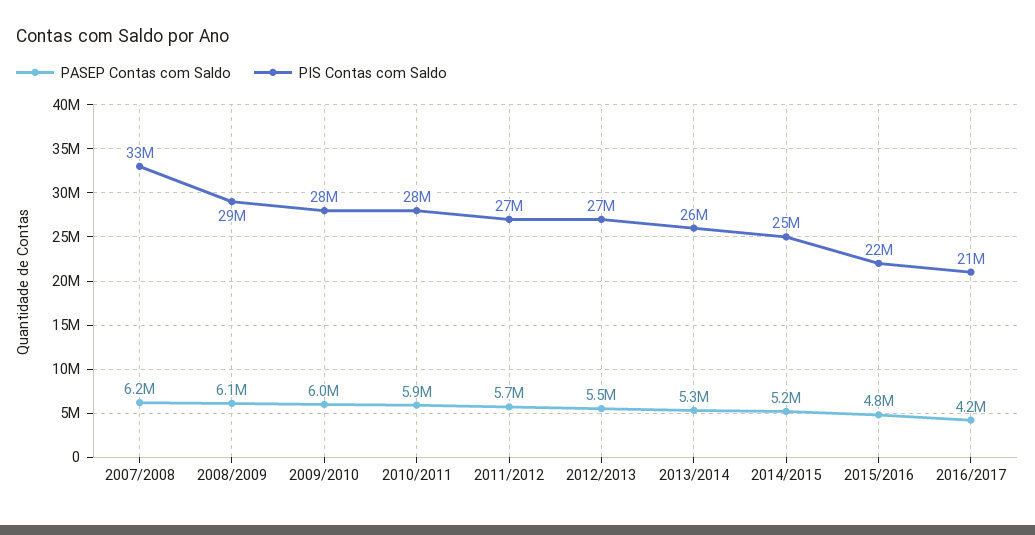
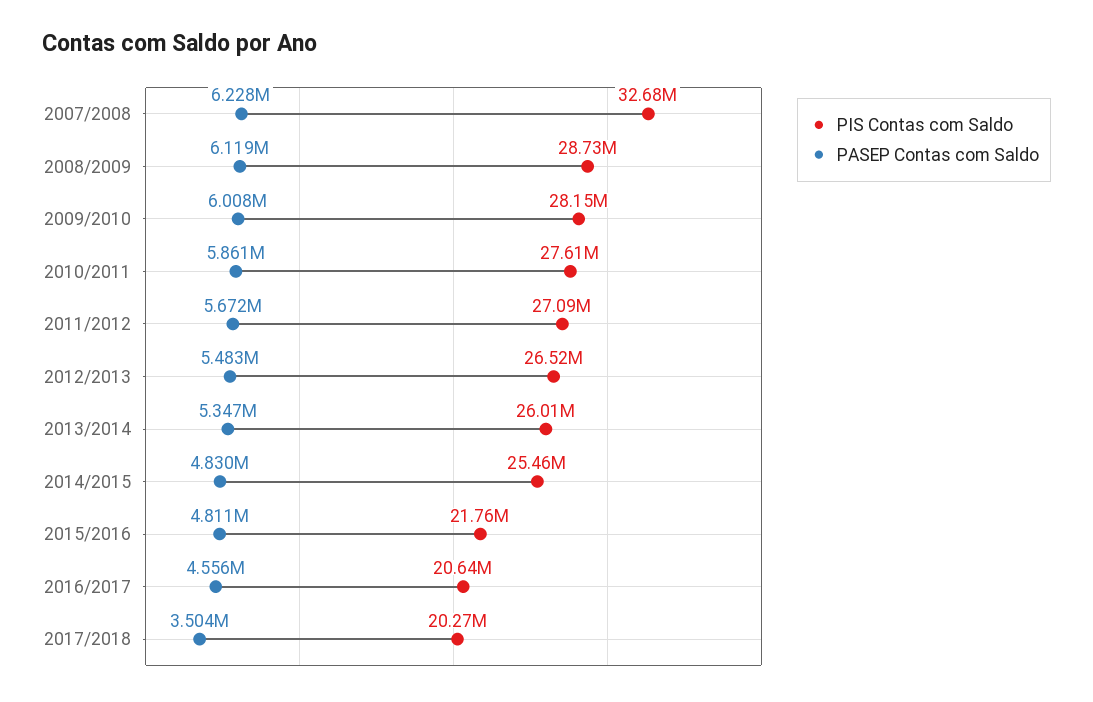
PASEP Contas com Saldo, 2014/2015: 5200000 -> 4830000
PASEP Contas com Saldo, 2016/2017: 4200000 -> 4556000
PIS Contas com Saldo, 2017/2018: none -> 20270000
PASEP Contas com Saldo, 2017/2018: none -> 3504000

